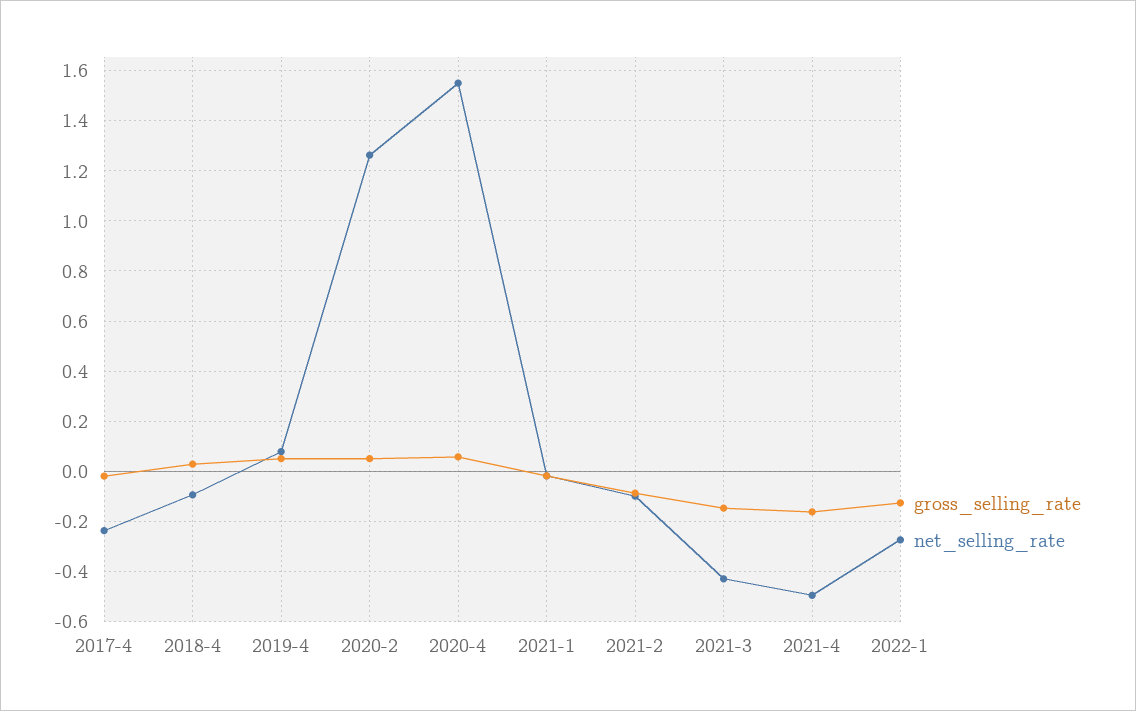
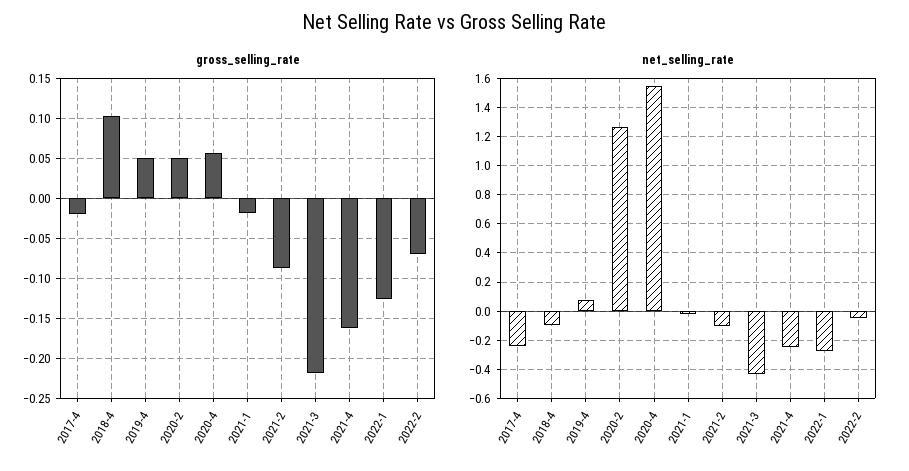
gross_selling_rate, 2018-4: 0.025 -> 0.1
gross_selling_rate, 2021-3: -0.15 -> -0.22
net_selling_rate, 2021-4: -0.5 -> -0.25
gross_selling_rate, 2022-2: none -> -0.07
net_selling_rate, 2022-2: none -> -0.05

